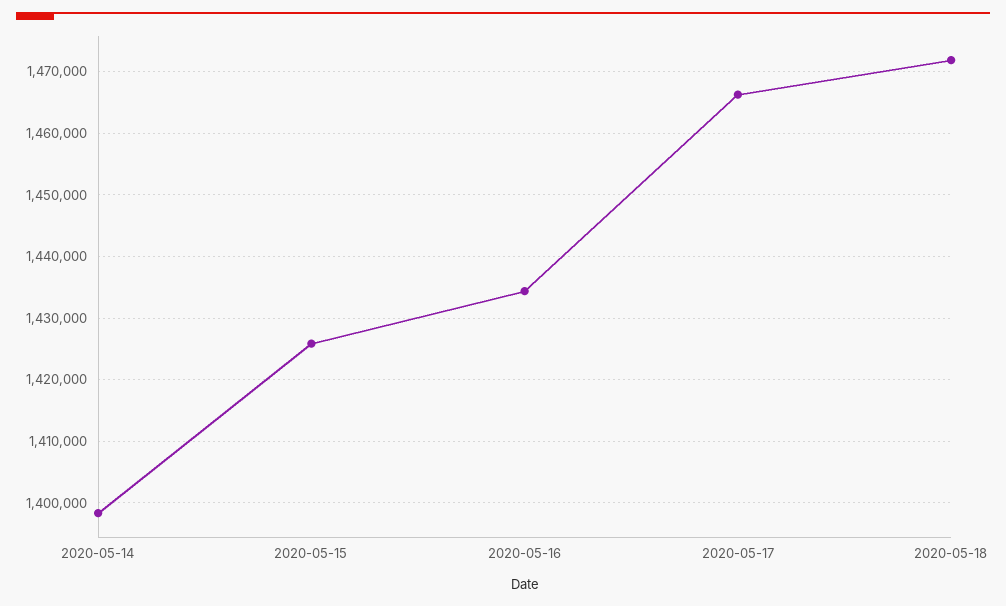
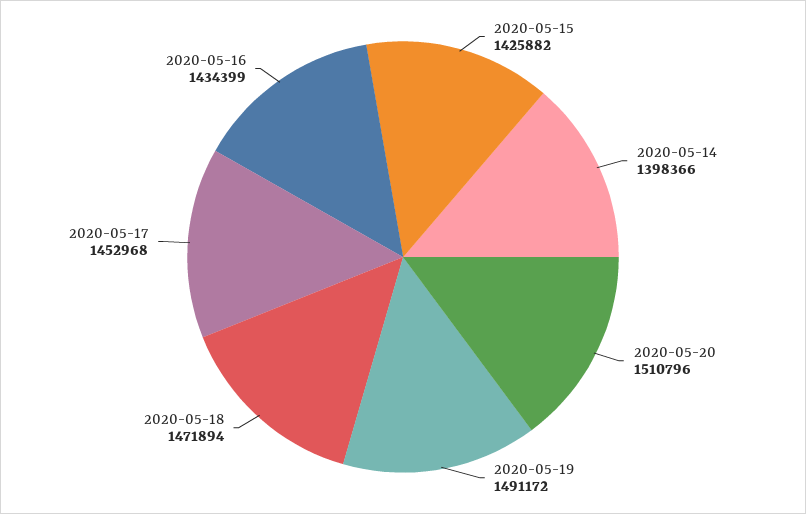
2020-05-17: 1466000 -> 1452968
2020-05-20: none -> 1510796
2020-05-19: none -> 1491172

